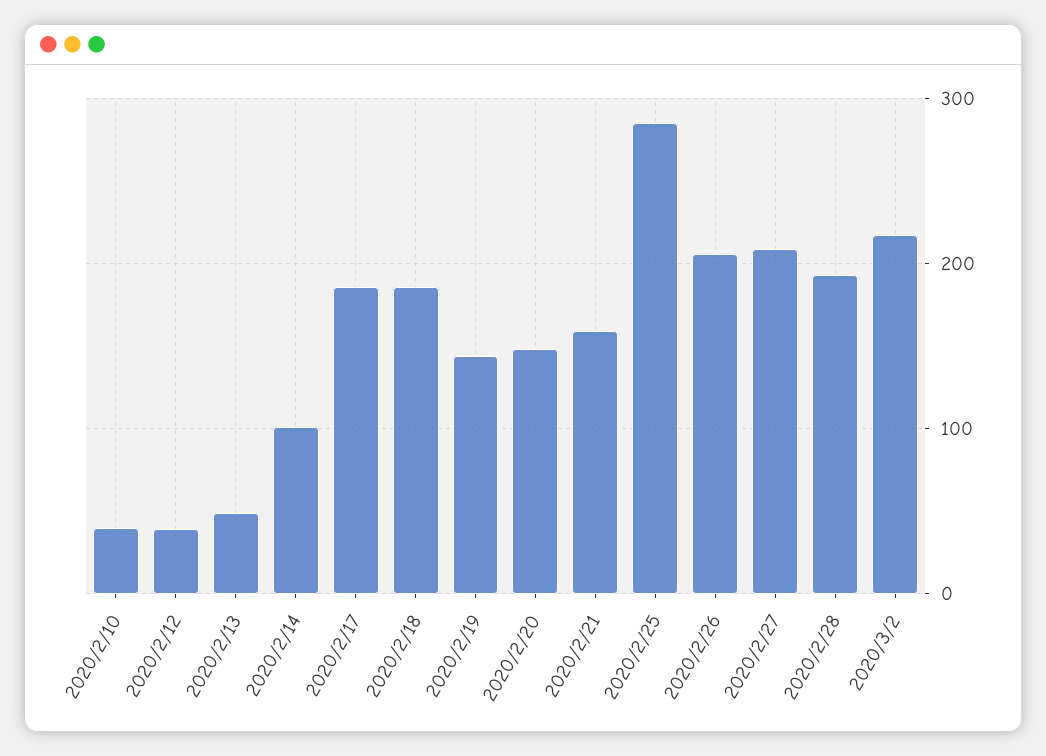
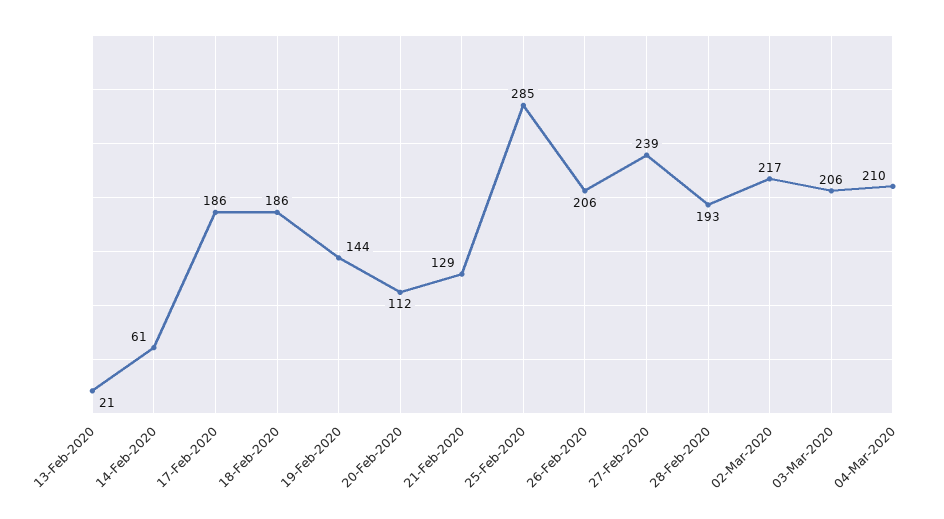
2020/2/10: 40 -> none
2020/2/12: 40 -> none
2020/2/13: 50 -> 21
2020/2/14: 100 -> 61
2020/2/20: 150 -> 112
2020/2/21: 160 -> 129
2020/2/27: 210 -> 239
03-Mar-2020: none -> 206
04-Mar-2020: none -> 210

